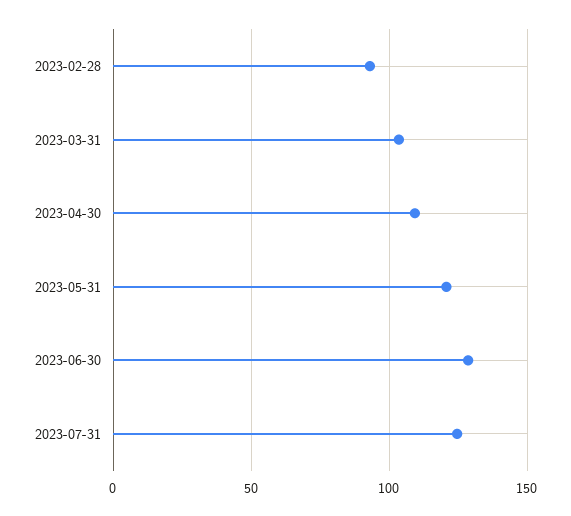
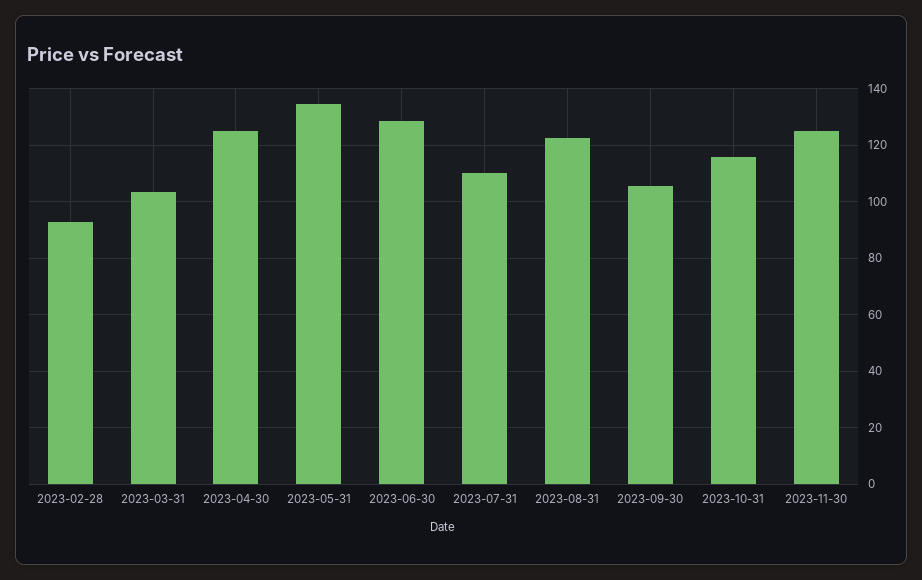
2023-04-30: 110 -> 125
2023-05-31: 120 -> 135
2023-07-31: 125 -> 110
2023-08-31: none -> 122.5
2023-09-30: none -> 105
2023-10-31: none -> 115
2023-11-30: none -> 125

